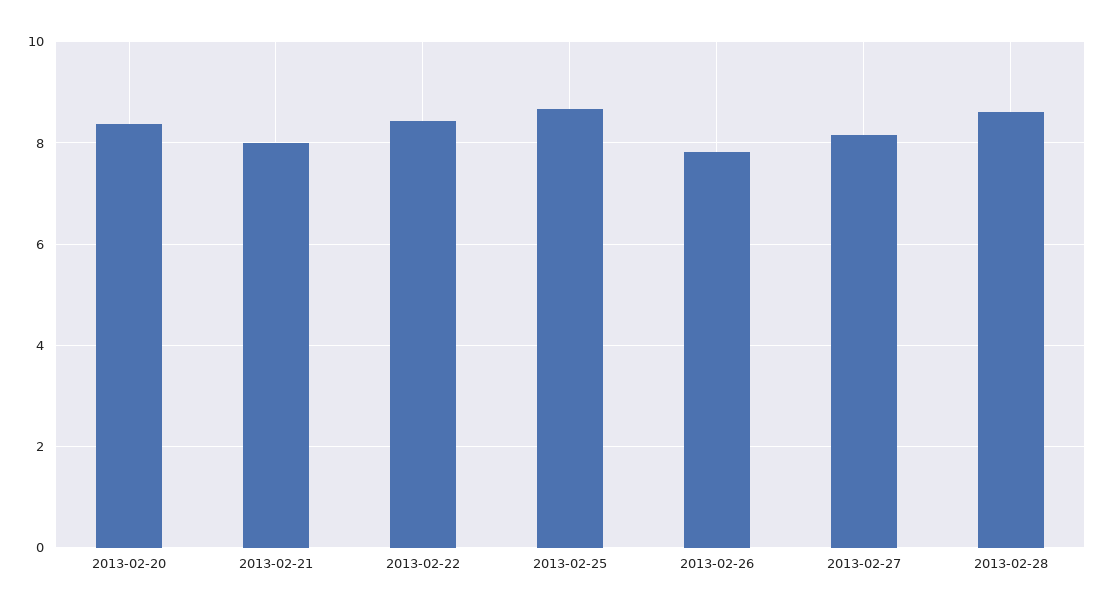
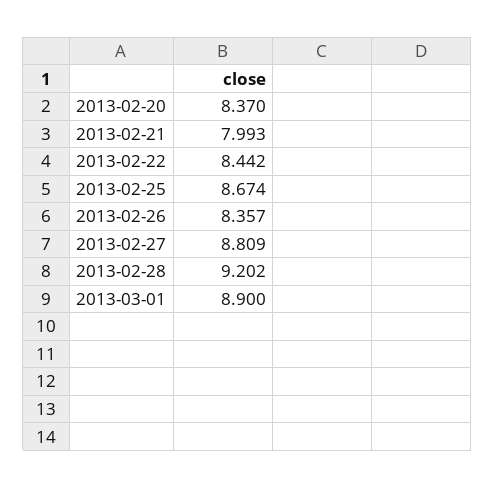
2013-02-26: 7.8 -> 8.357
2013-02-27: 8.2 -> 8.809
2013-02-28: 8.6 -> 9.202
2013-03-01: none -> 8.9

